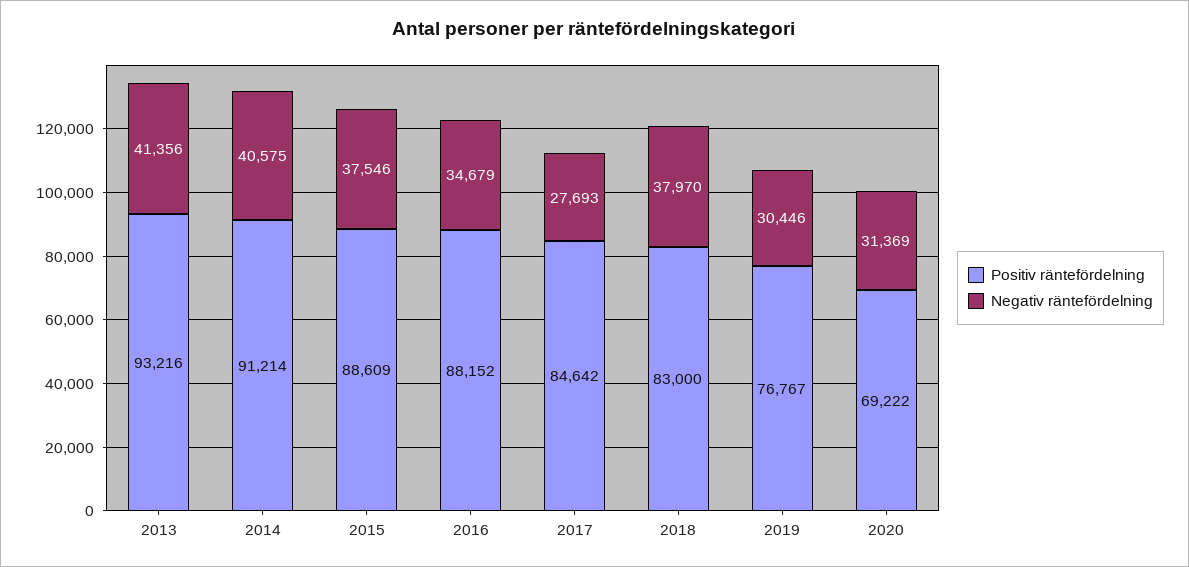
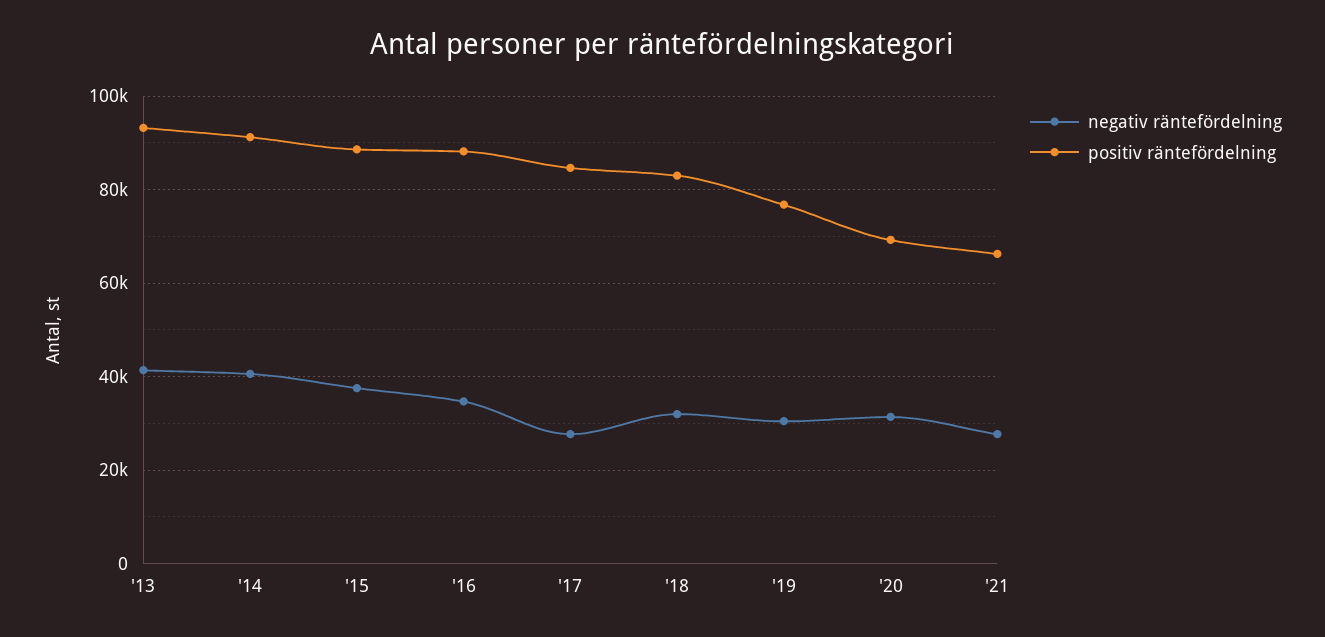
Negativ räntefördelning, 2018: 37970 -> 32000
Negativ räntefördelning, '21: none -> 28000
Positiv räntefördelning, '21: none -> 66000

